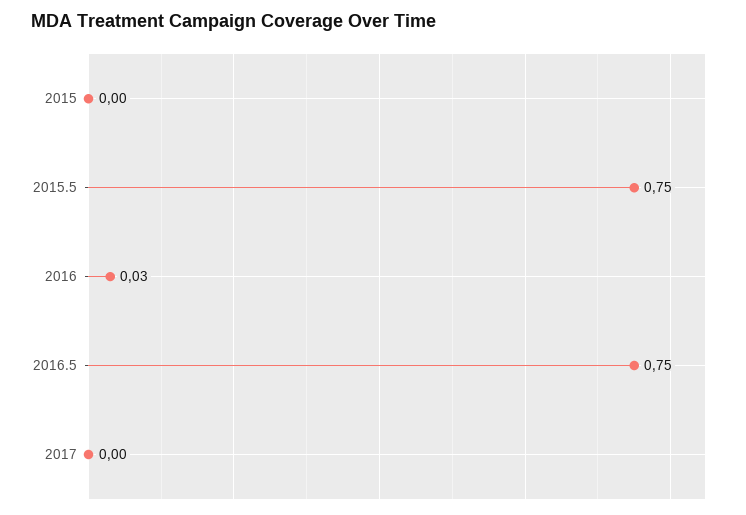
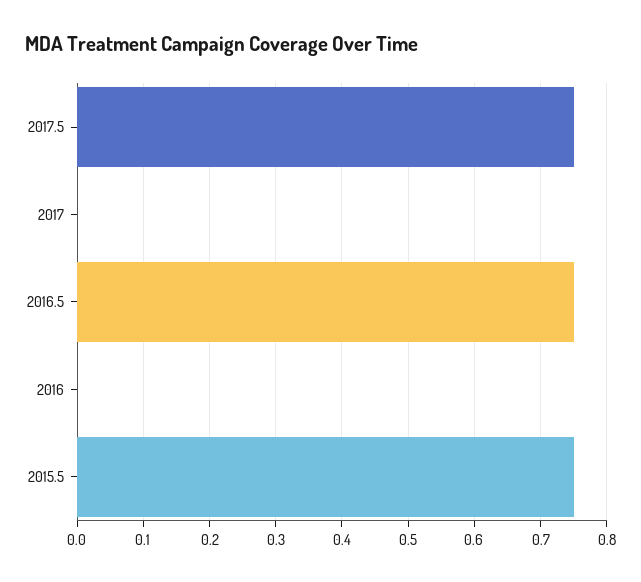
2015: 0 -> none
2016: 0.03 -> 0
2017.5: none -> 0.75

